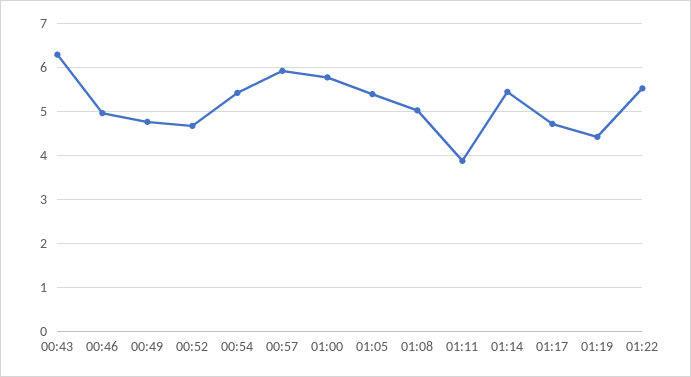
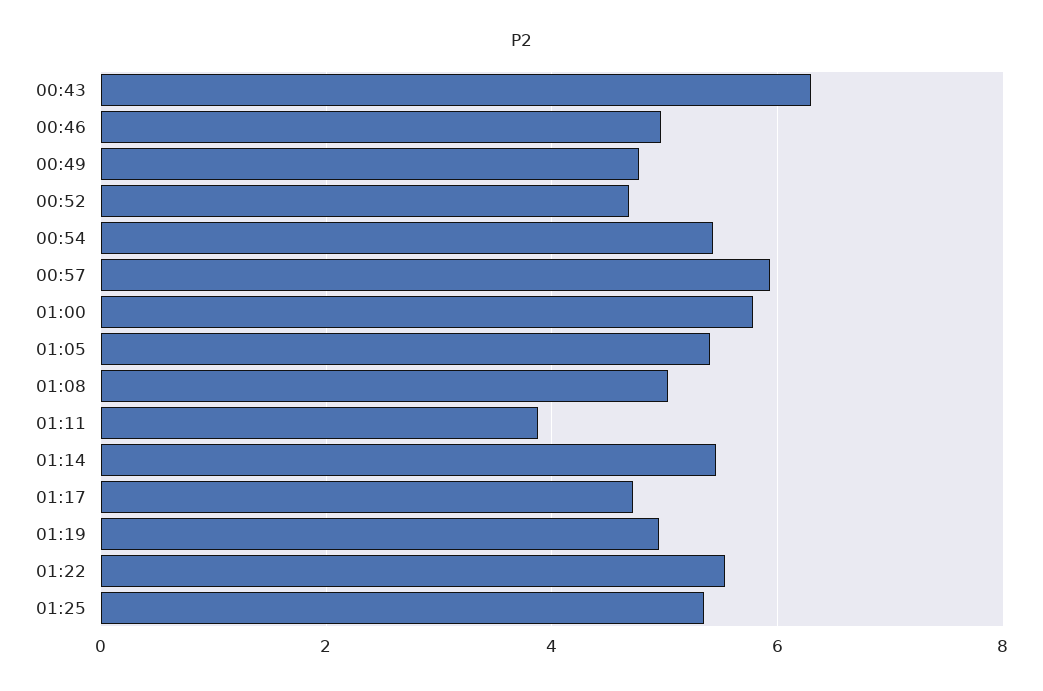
01:19: 4.4 -> 5
01:25: none -> 5.4

